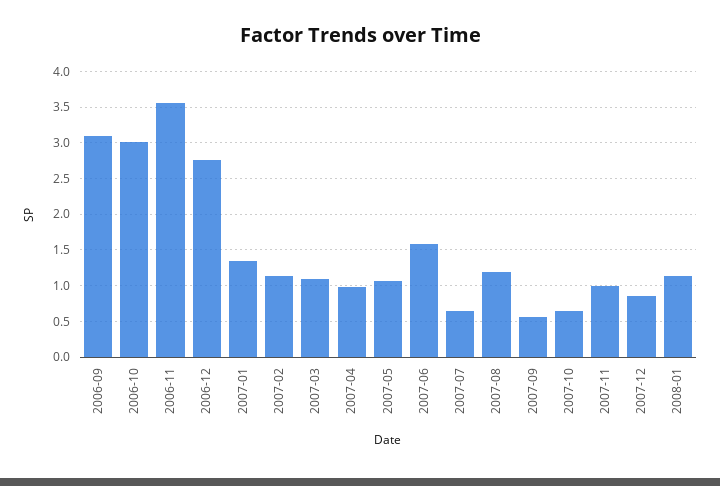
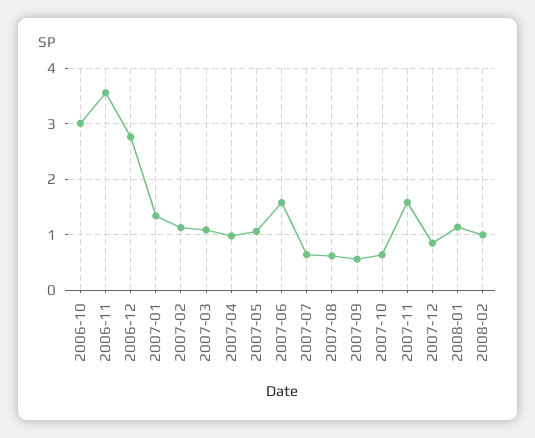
2006-09: 3.1 -> none
2007-08: 1.2 -> 0.6
2007-11: 1 -> 1.6
2008-02: none -> 1

